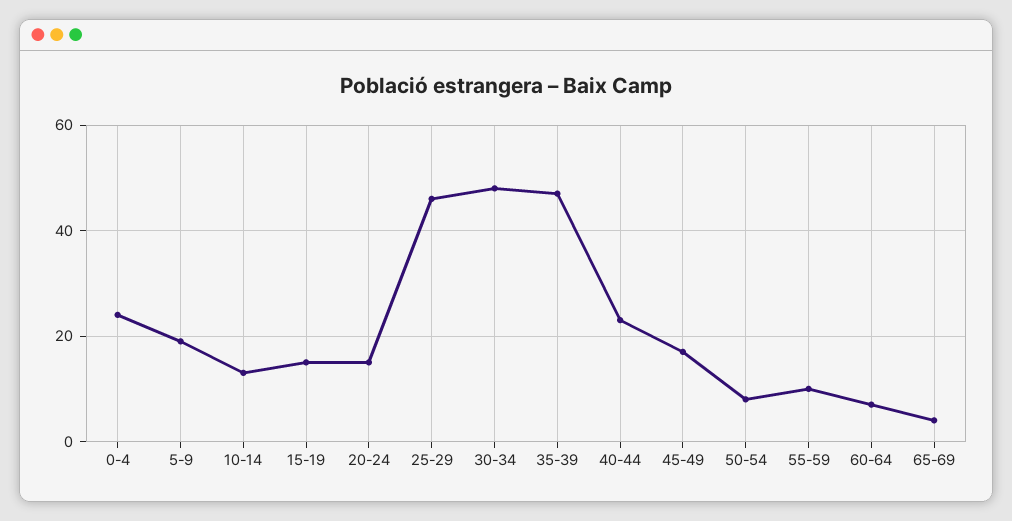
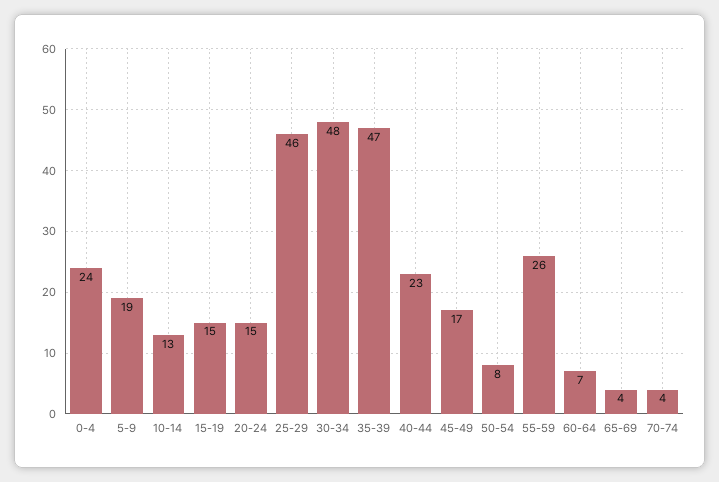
55-59: 10 -> 26
70-74: none -> 4

